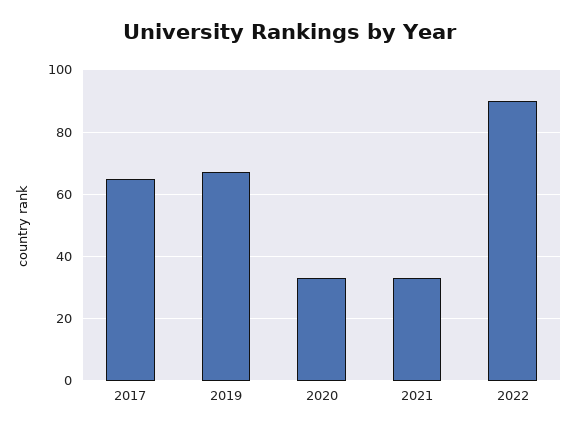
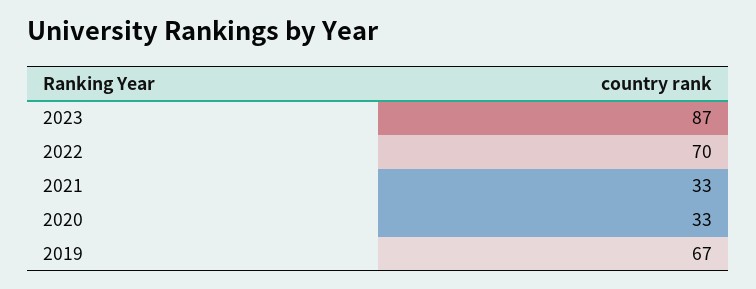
2017: 65 -> none
2022: 90 -> 70
2023: none -> 87

